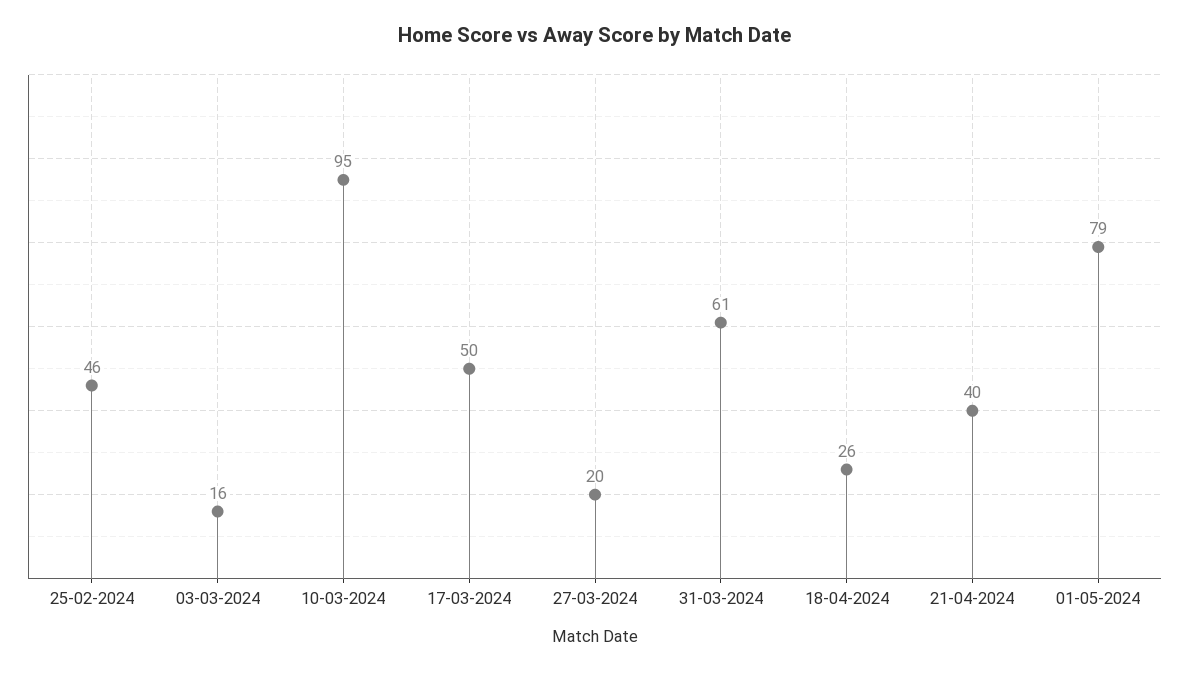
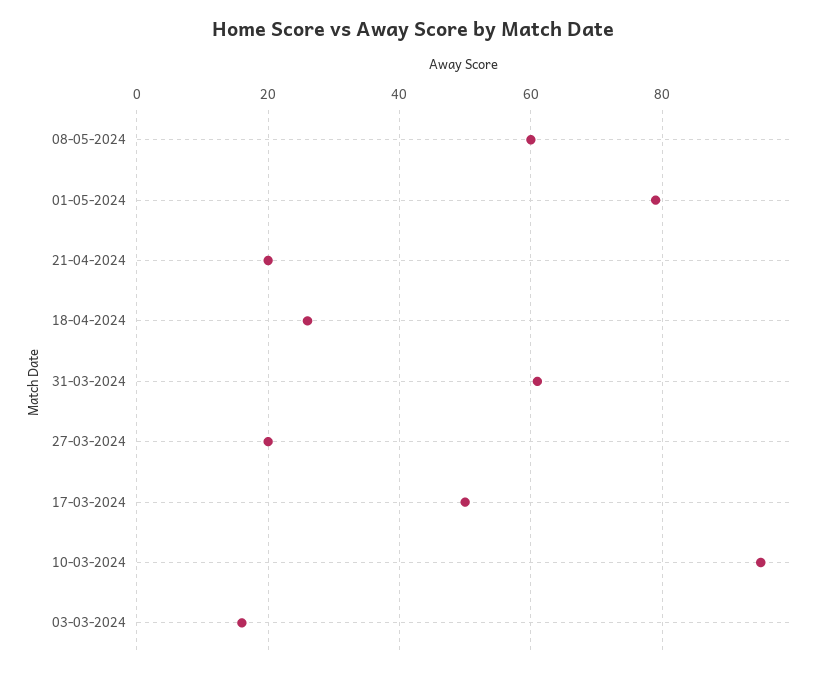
25-02-2024: 46 -> none
21-04-2024: 40 -> 20
08-05-2024: none -> 60

